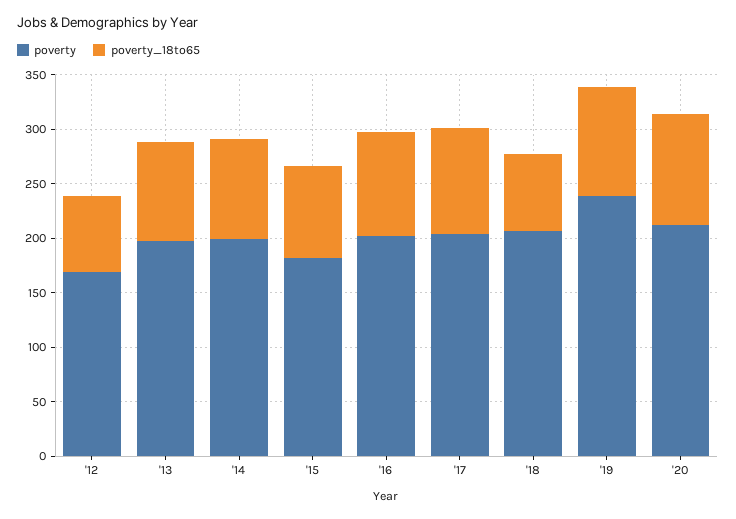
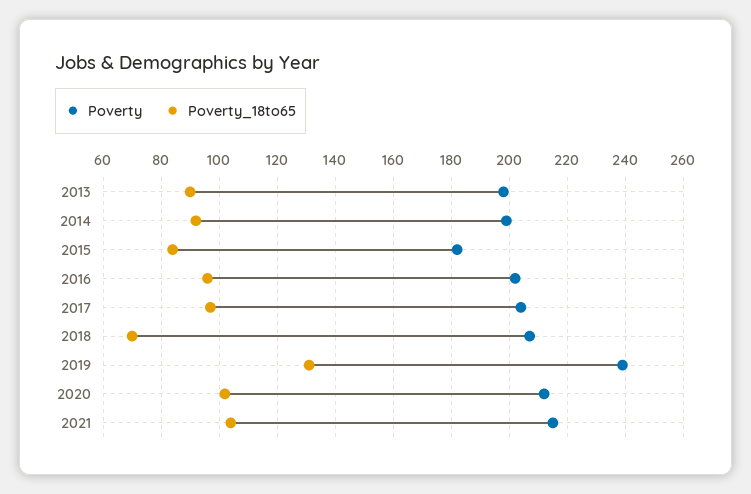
poverty, '12: 170 -> none
poverty_18to65, '12: 70 -> none
poverty_18to65, '19: 100 -> 130
poverty, 2021: none -> 215
poverty_18to65, 2021: none -> 105

